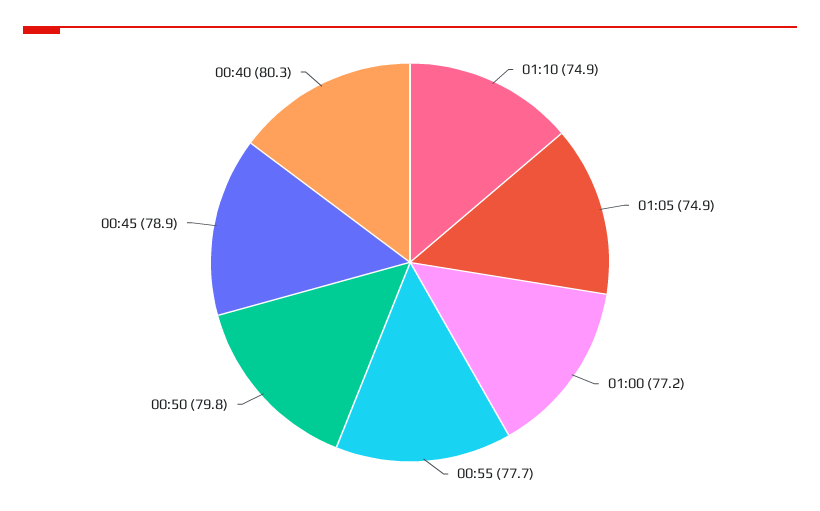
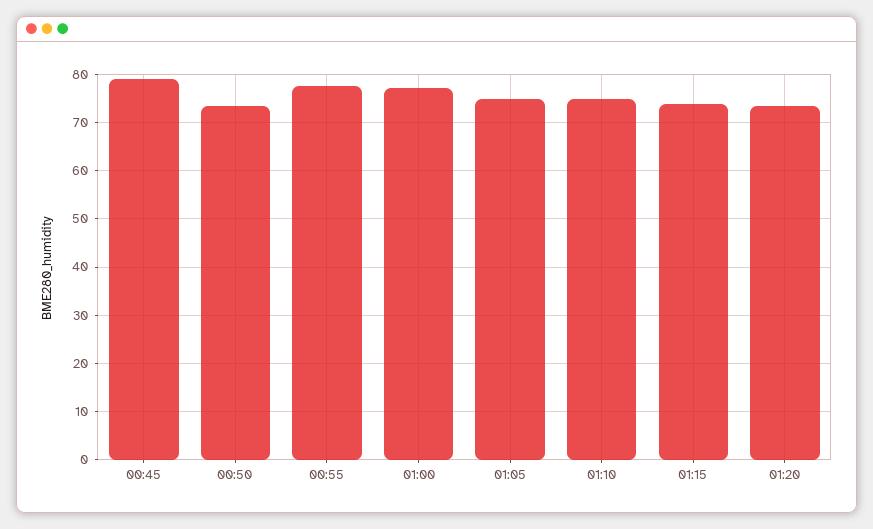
00:50: 79.8 -> 74
00:40: 80.3 -> none
01:15: none -> 74
01:20: none -> 74

